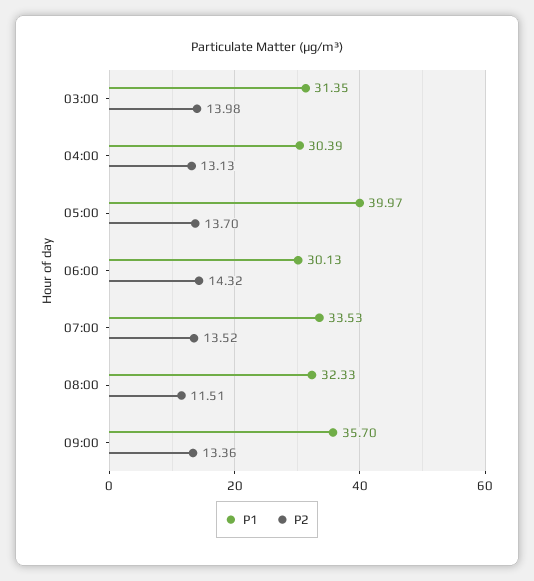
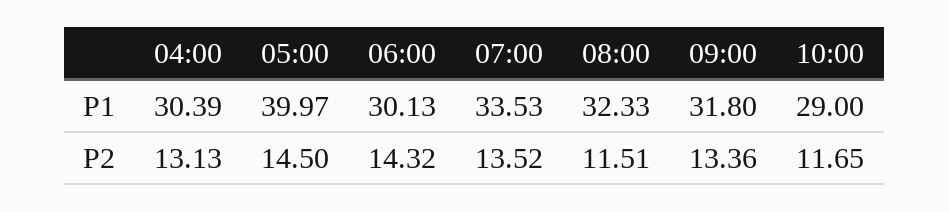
P1, 03:00: 31.35 -> none
P2, 03:00: 13.98 -> none
P2, 05:00: 13.7 -> 14.5
P1, 09:00: 35.7 -> 31.8
P1, 10:00: none -> 29
P2, 10:00: none -> 11.65

